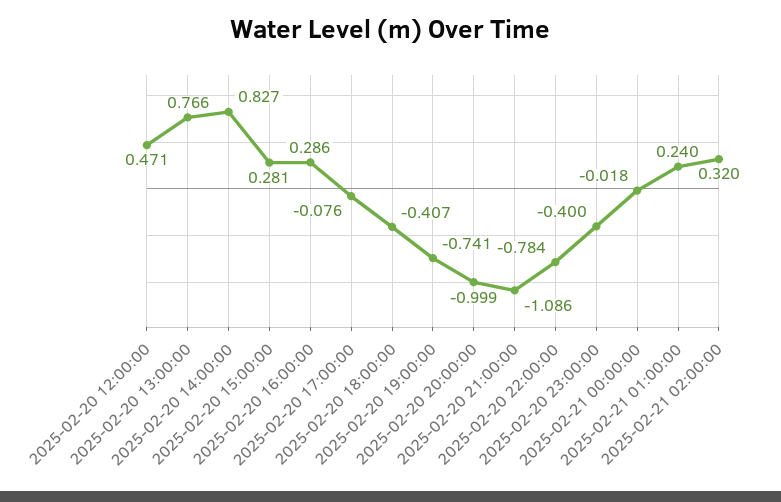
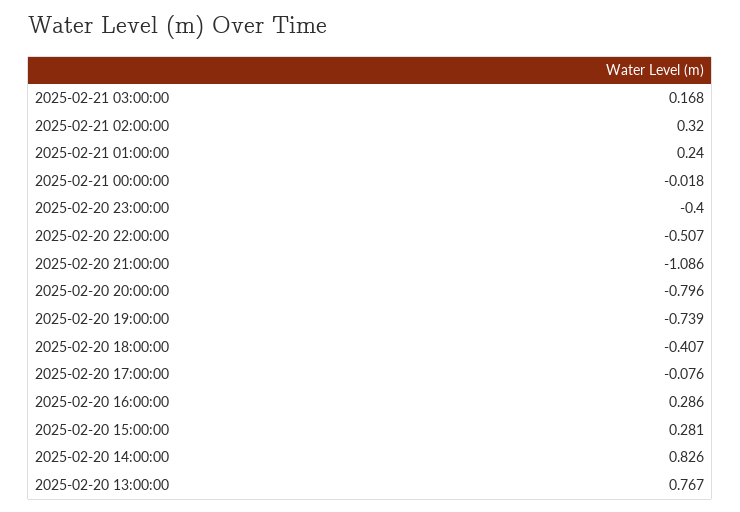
2025-02-20 12:00:00: 0.471 -> none
2025-02-20 13:00:00: 0.766 -> 0.767
2025-02-20 14:00:00: 0.827 -> 0.826
2025-02-20 19:00:00: -0.741 -> -0.739
2025-02-20 20:00:00: -0.999 -> -0.796
2025-02-20 22:00:00: -0.784 -> -0.507
2025-02-21 03:00:00: none -> 0.168

